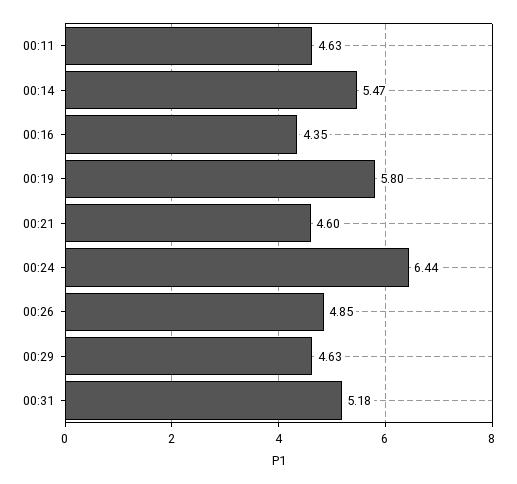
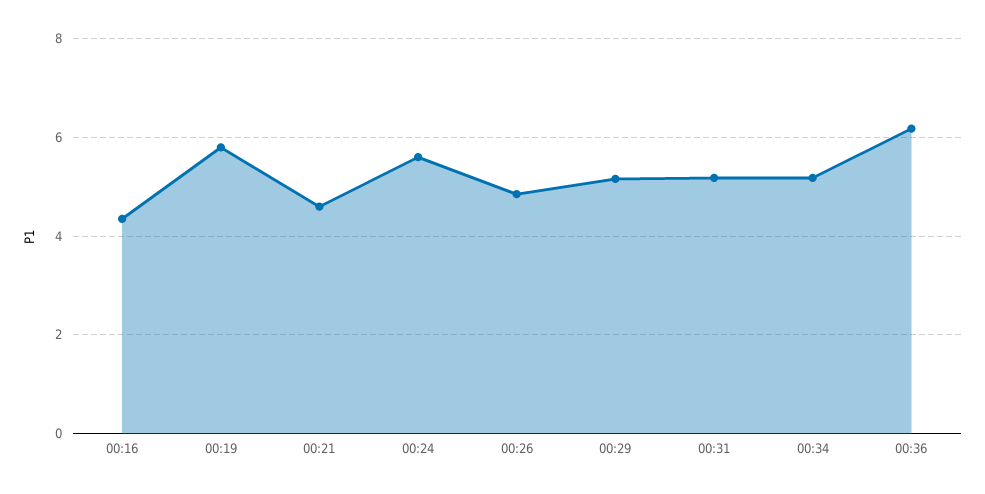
00:11: 4.63 -> none
00:14: 5.47 -> none
00:24: 6.44 -> 5.6
00:29: 4.63 -> 5.2
00:34: none -> 5.2
00:36: none -> 6.2

